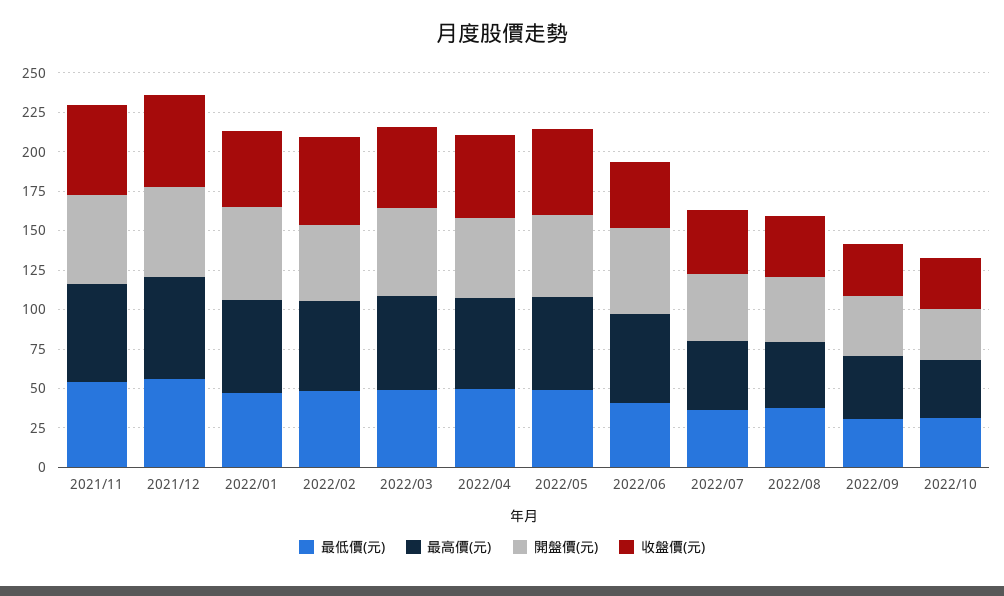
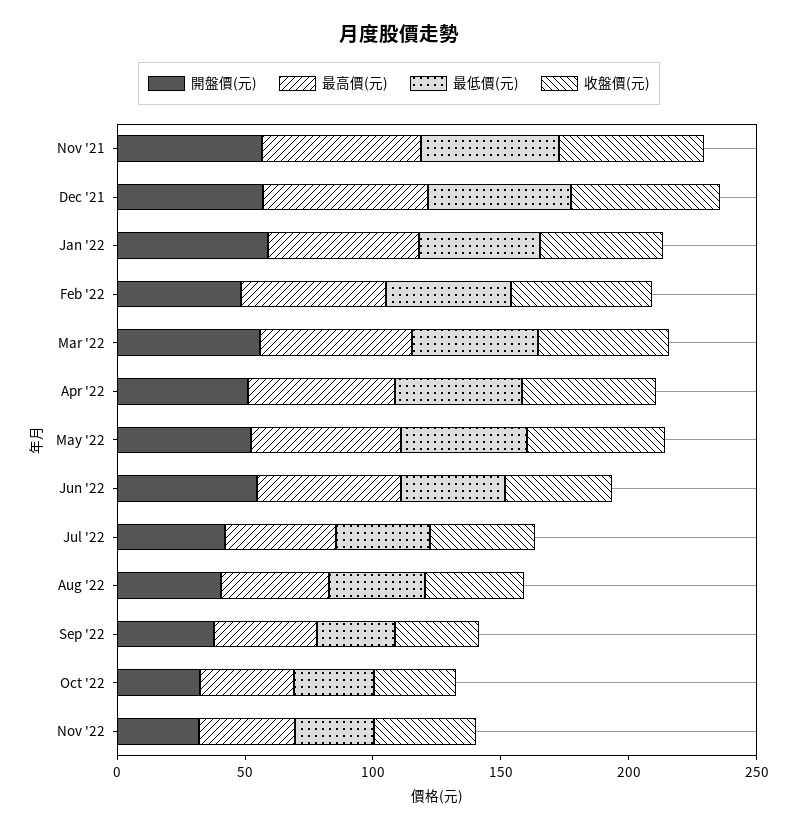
開盤價(元), Nov '22: none -> 30
最高價(元), Nov '22: none -> 40
最低價(元), Nov '22: none -> 30
收盤價(元), Nov '22: none -> 40

